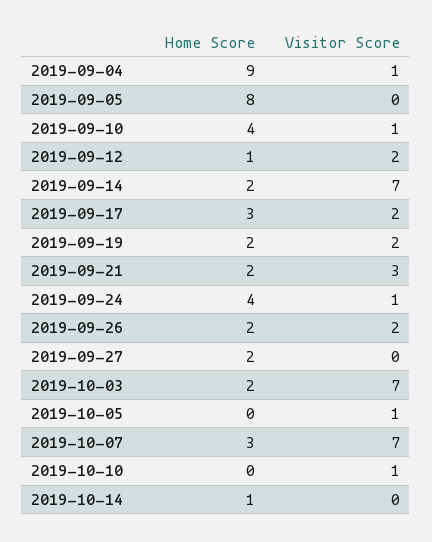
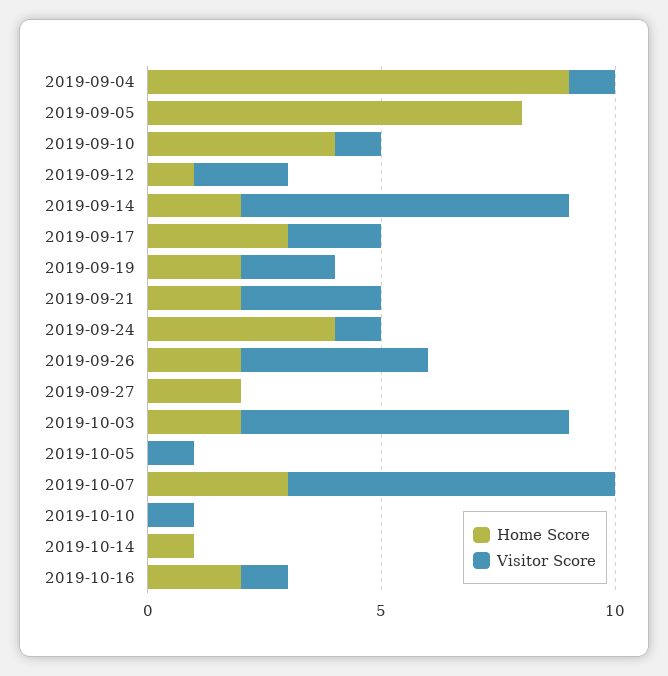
Visitor Score, 2019-09-26: 2 -> 4
Home Score, 2019-10-16: none -> 2
Visitor Score, 2019-10-16: none -> 1

